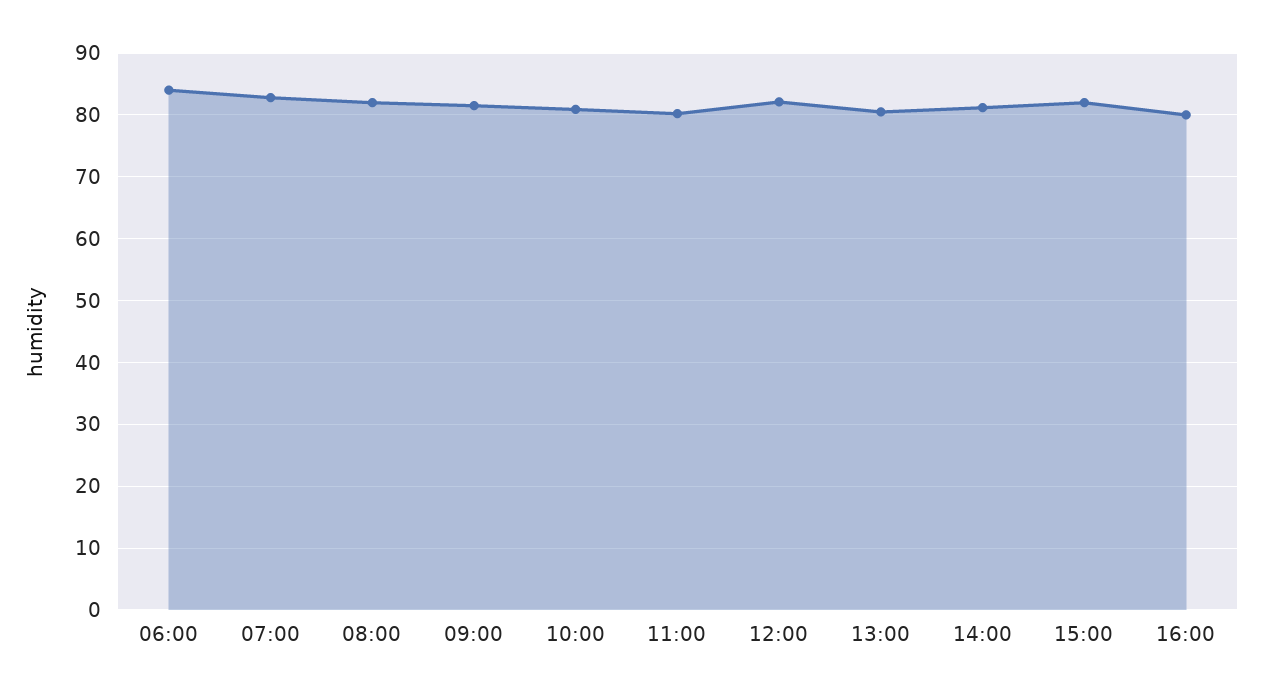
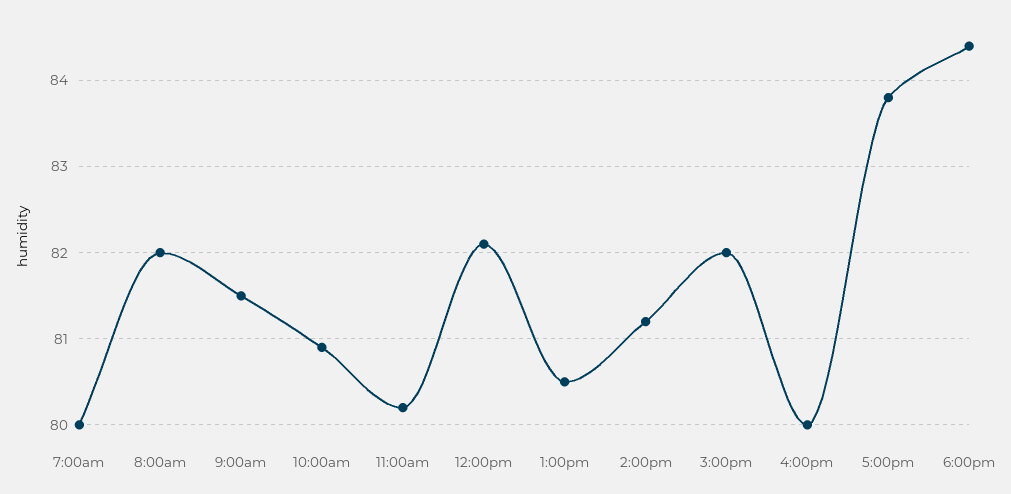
06:00: 84 -> none
07:00: 83 -> 80
5:00pm: none -> 83.8
6:00pm: none -> 84.4

